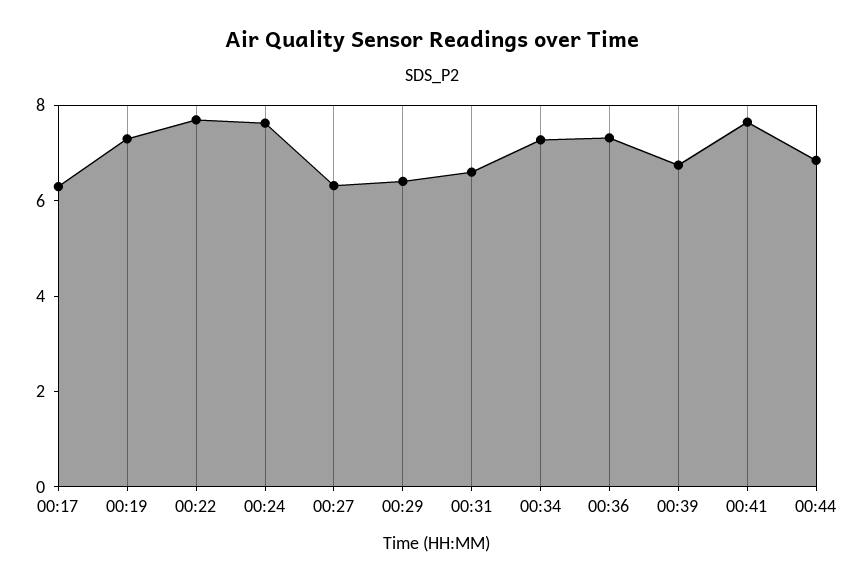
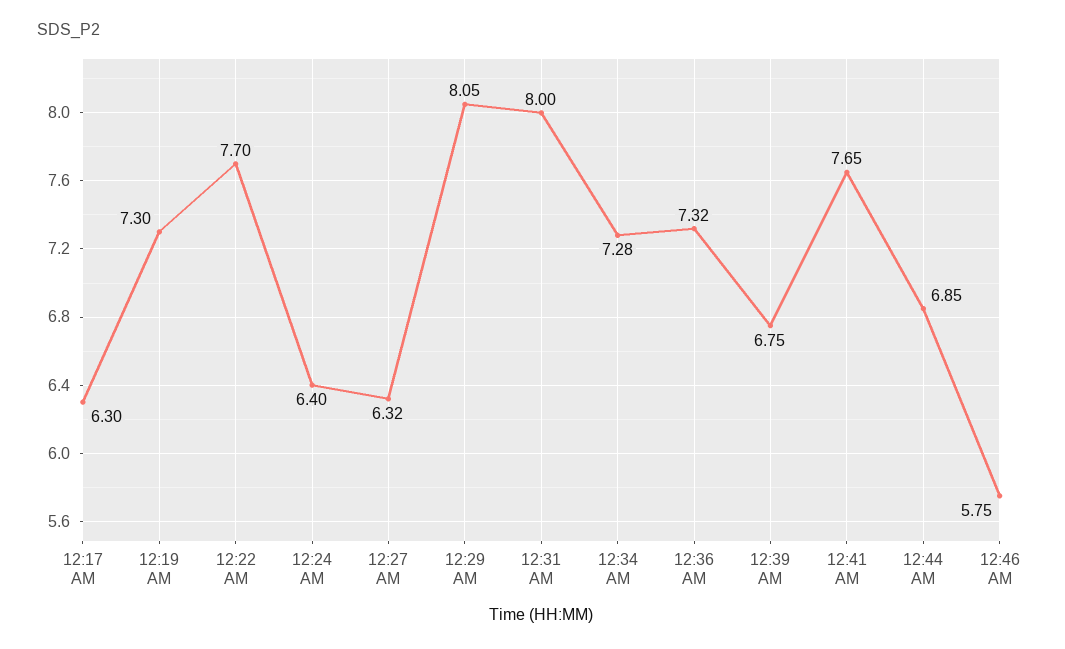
00:24: 7.5 -> 6.4
00:29: 6.5 -> 8.05
00:31: 6.5 -> 8
12:46 AM: none -> 5.75

